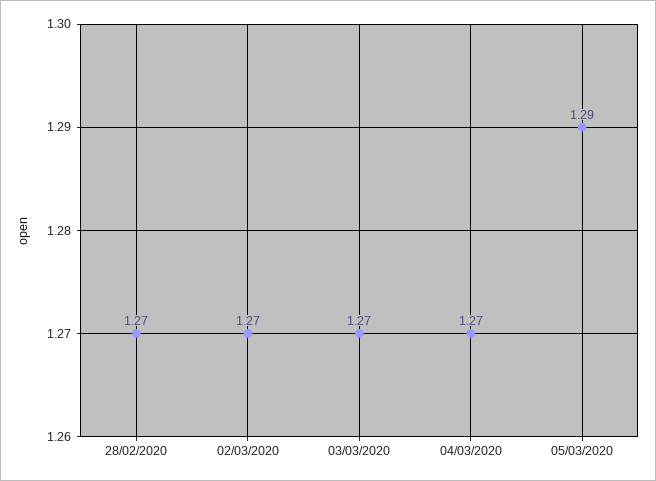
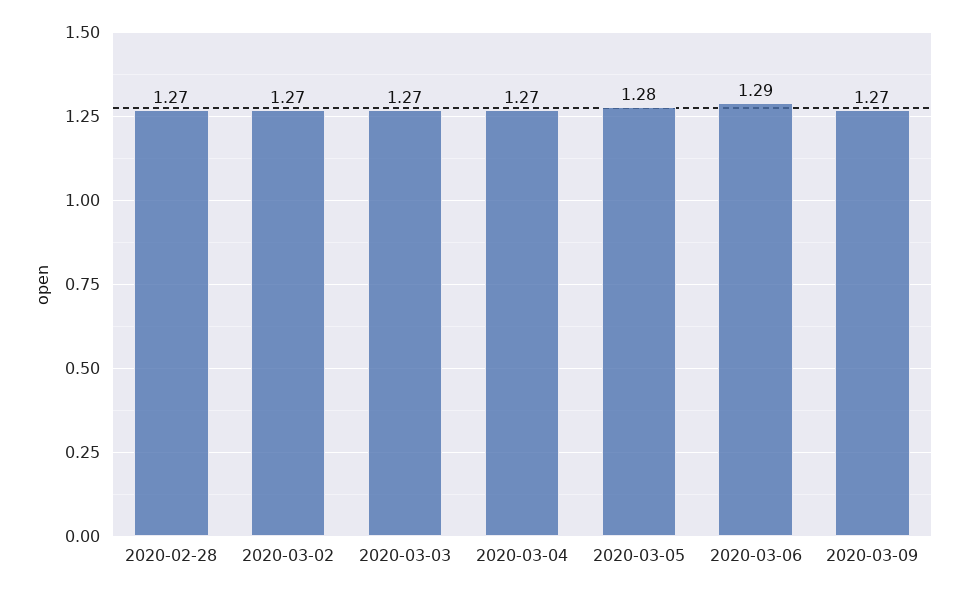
05/03/2020: 1.29 -> 1.28
2020-03-06: none -> 1.29
2020-03-09: none -> 1.27

